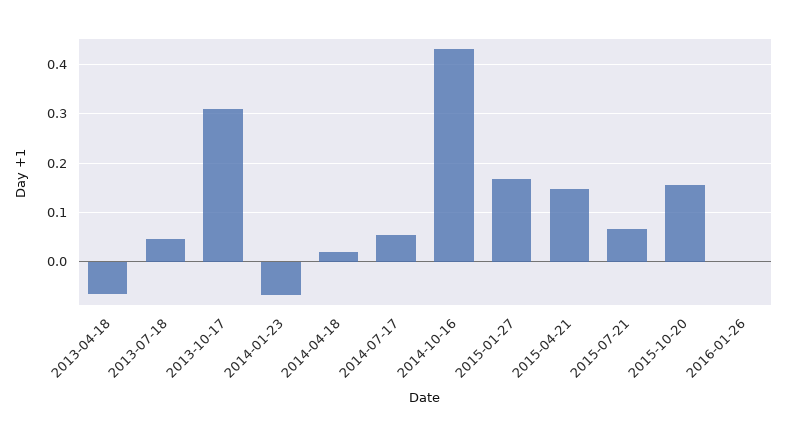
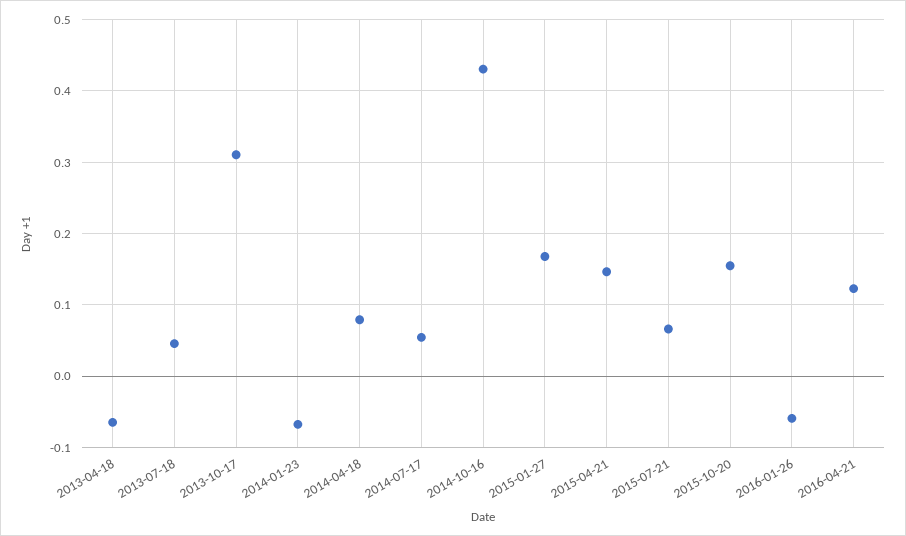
2014-04-18: 0.02 -> 0.08
2016-01-26: 0 -> -0.06
2016-04-21: none -> 0.12

